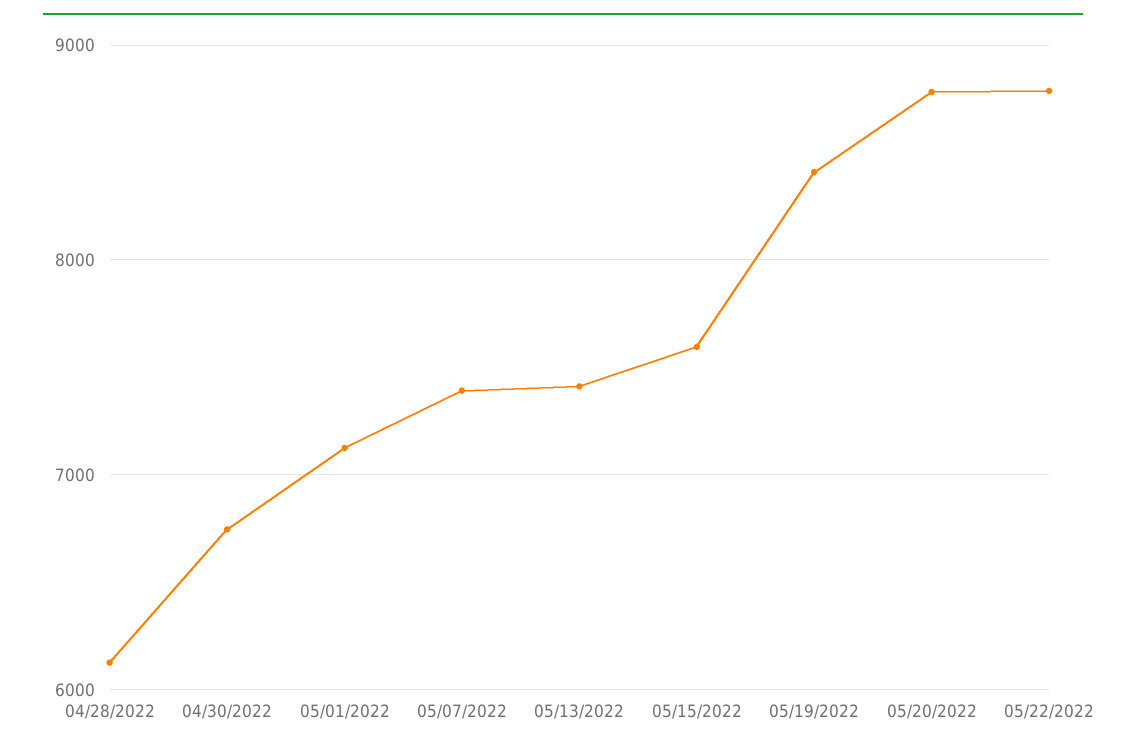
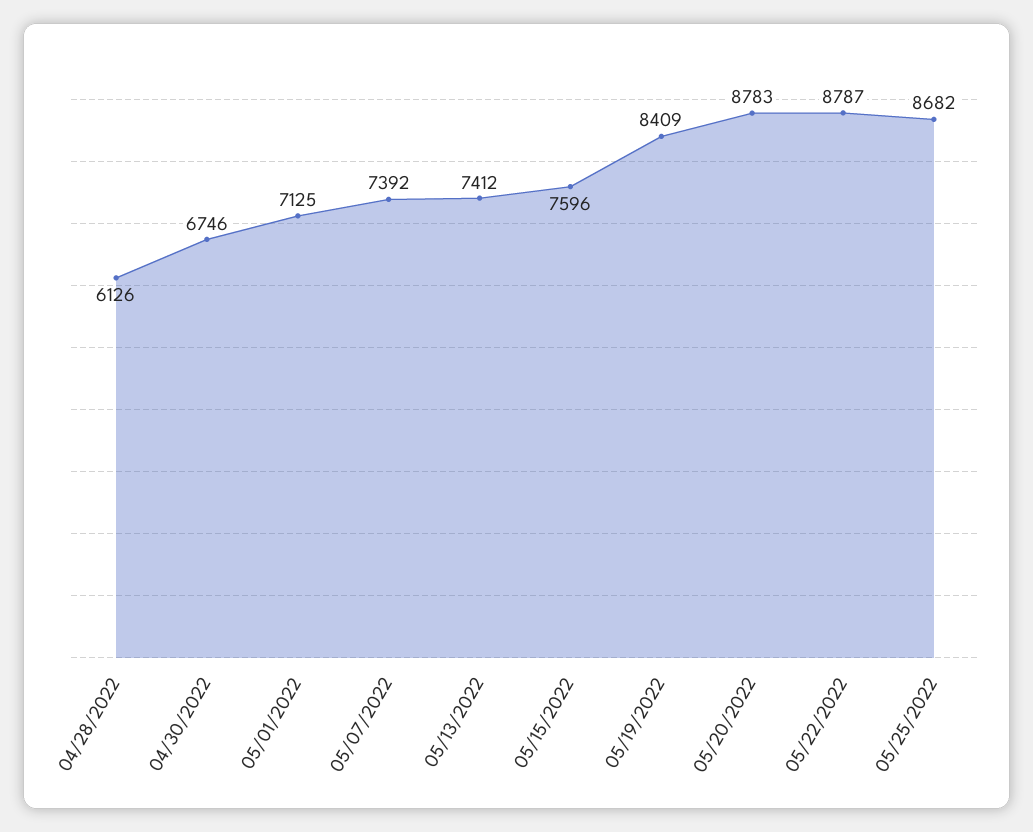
05/25/2022: none -> 8682

